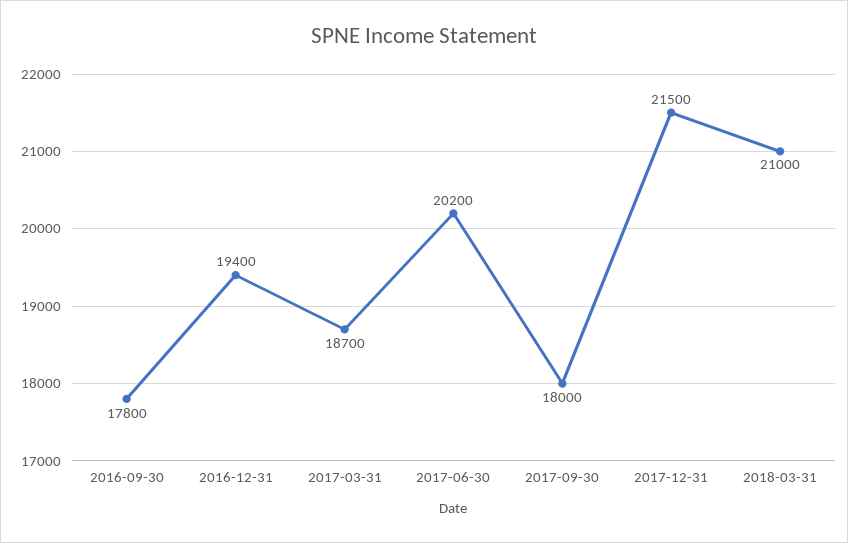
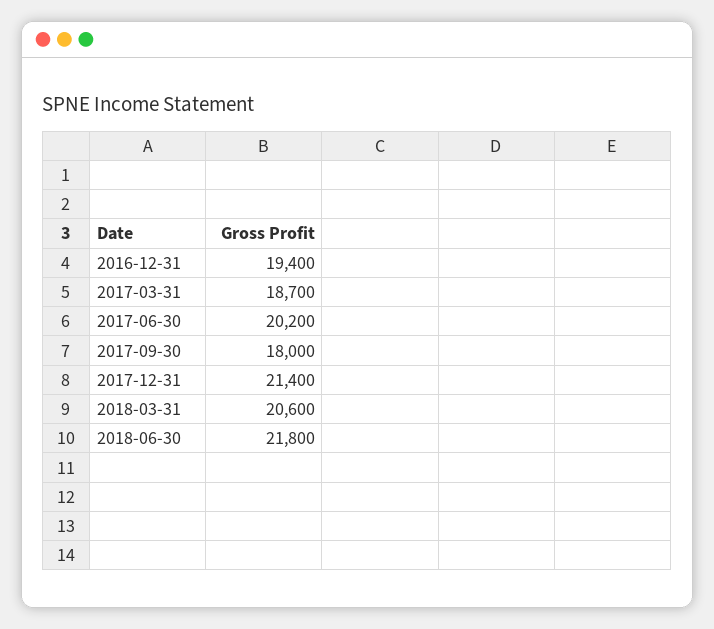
2016-09-30: 17800 -> none
2017-12-31: 21500 -> 21400
2018-03-31: 21000 -> 20600
2018-06-30: none -> 21800

